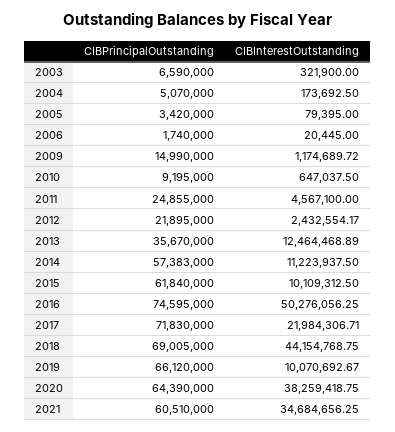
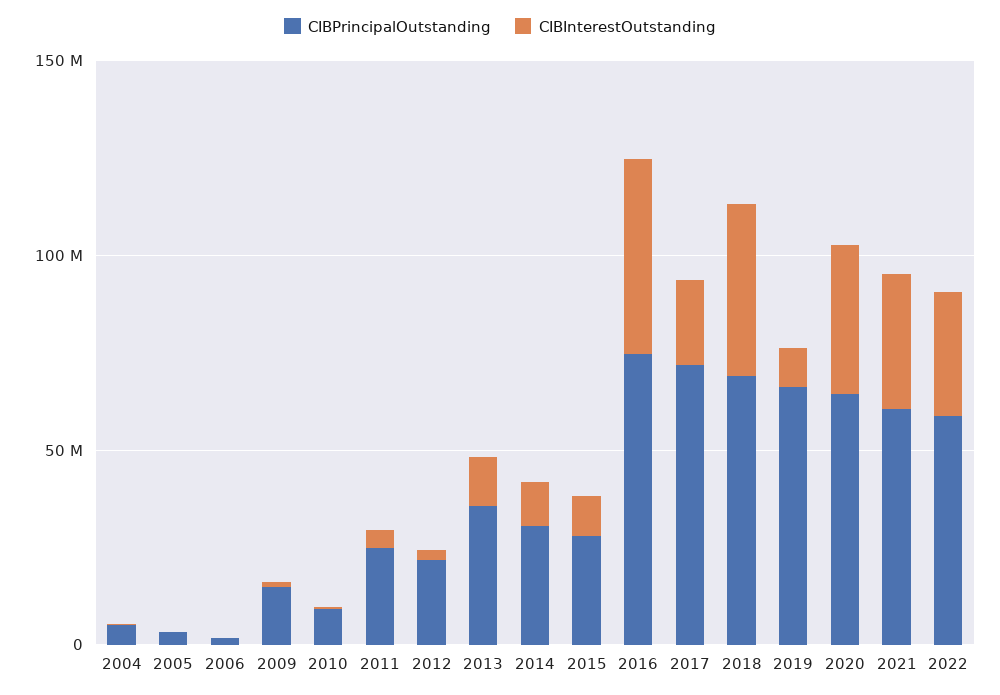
CIBPrincipalOutstanding, 2003: 6590000 -> none
CIBInterestOutstanding, 2003: 321900 -> none
CIBPrincipalOutstanding, 2014: 57383000 -> 30000000
CIBPrincipalOutstanding, 2015: 61840000 -> 30000000
CIBPrincipalOutstanding, 2022: none -> 60000000
CIBInterestOutstanding, 2022: none -> 30000000

